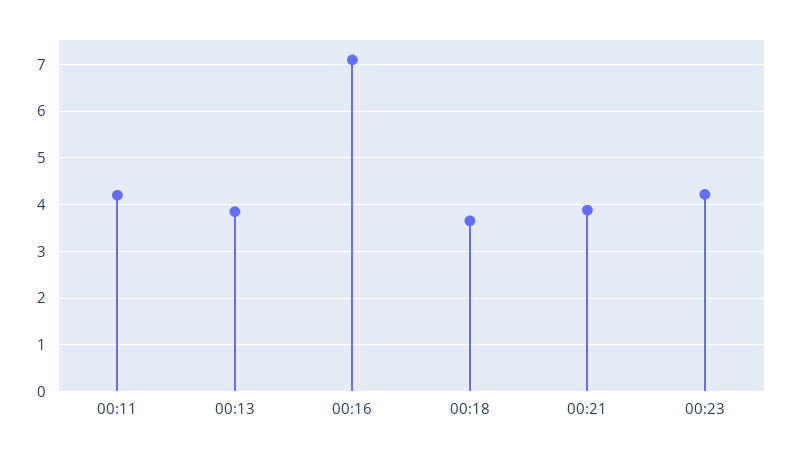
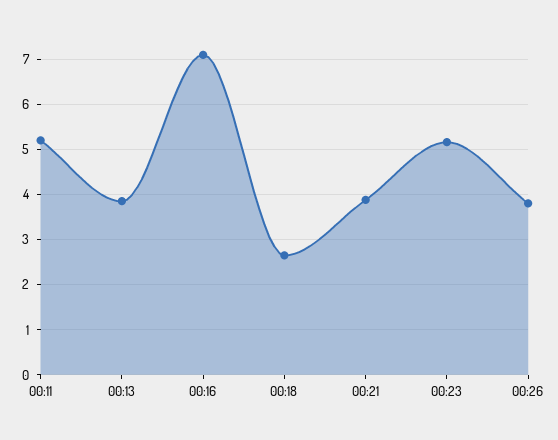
00:11: 4.2 -> 5.2
00:18: 3.6 -> 2.6
00:23: 4.2 -> 5.2
00:26: none -> 3.8

